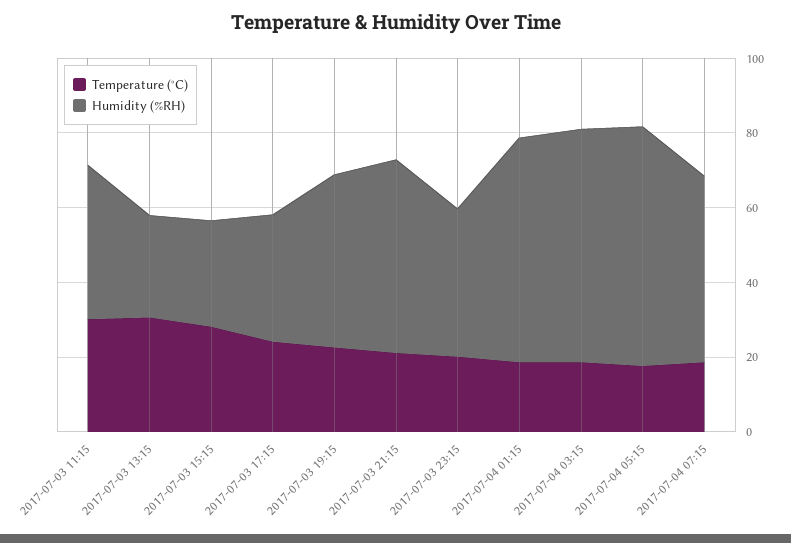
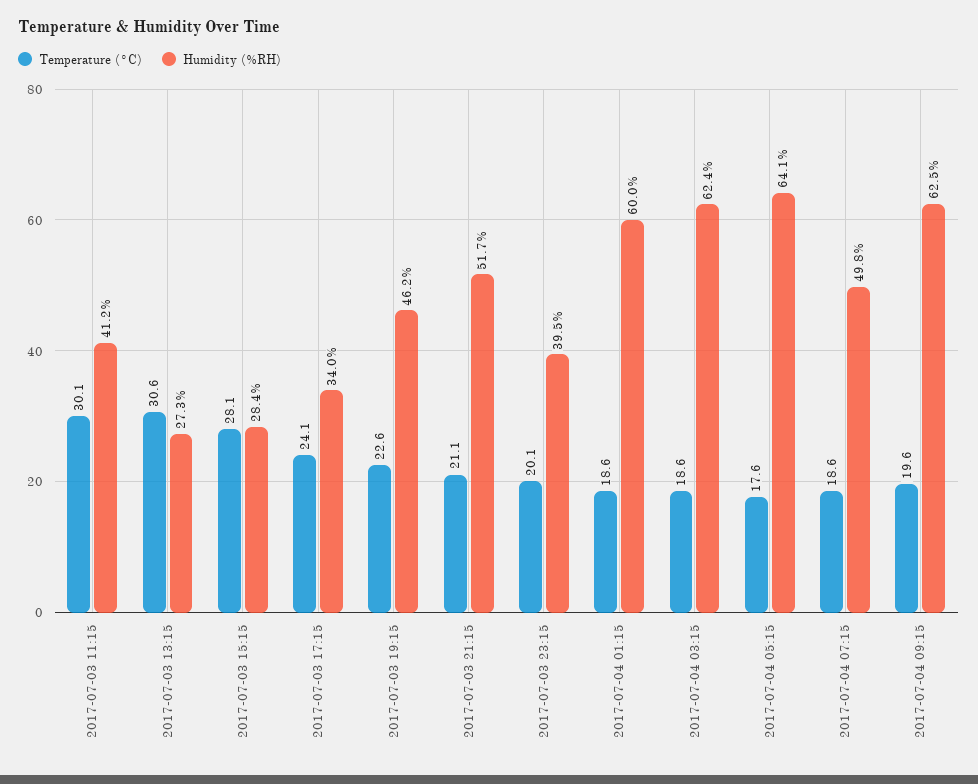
Temperature (°C), 2017-07-04 09:15: none -> 19.6
Humidity (%RH), 2017-07-04 09:15: none -> 62.5

